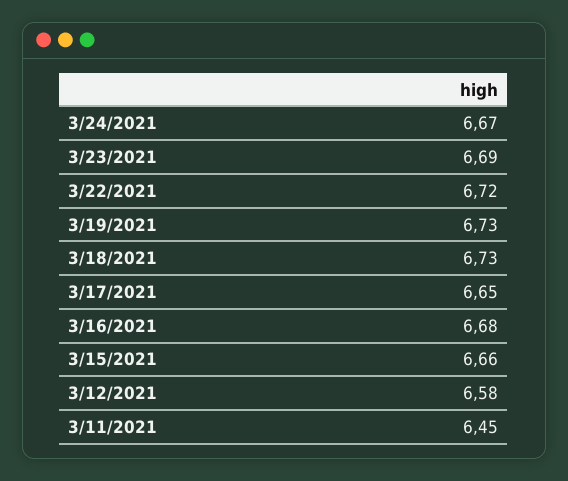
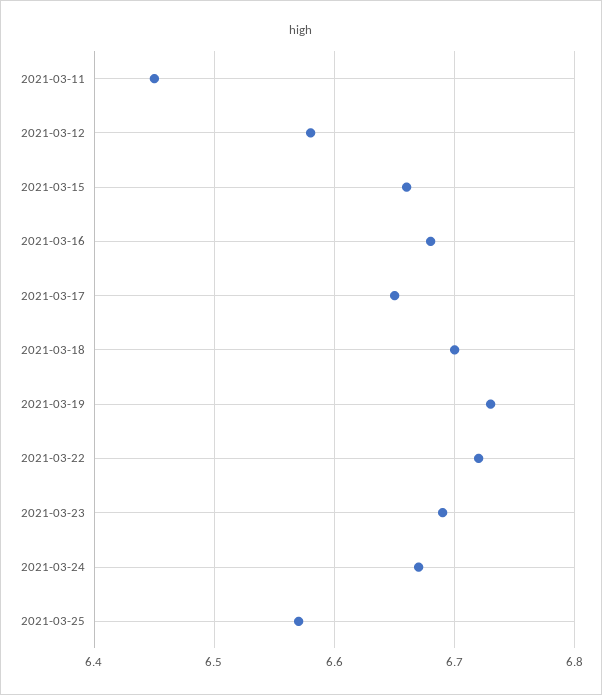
3/18/2021: 6.73 -> 6.7
2021-03-25: none -> 6.57

